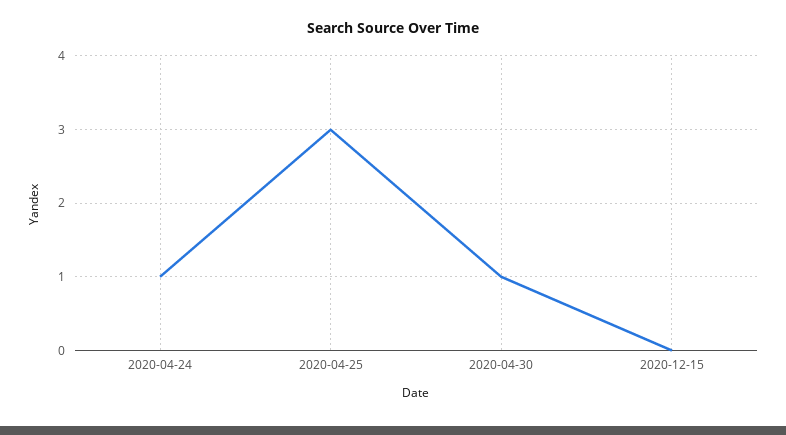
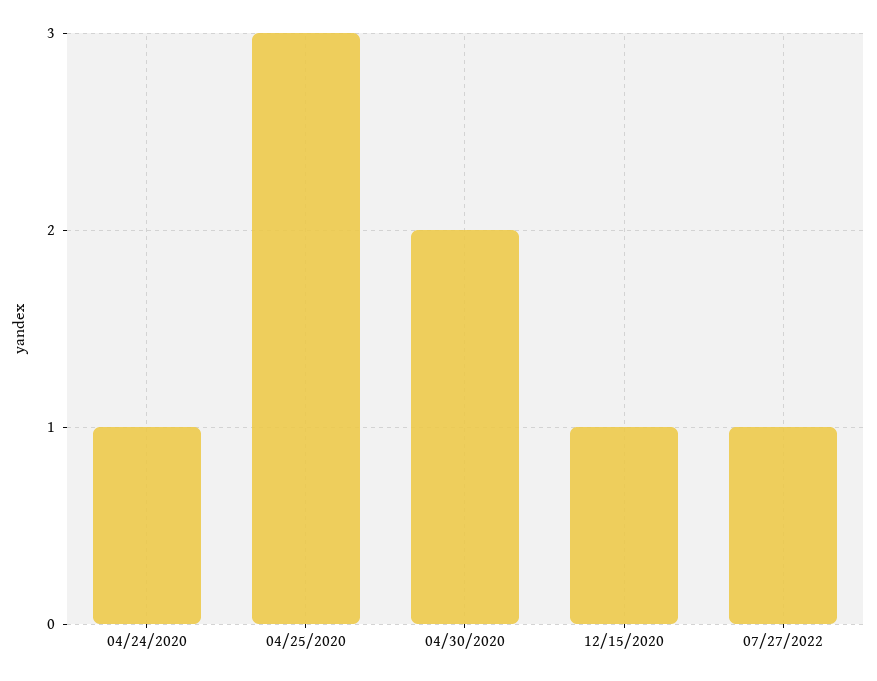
2020-04-30: 1 -> 2
2020-12-15: 0 -> 1
07/27/2022: none -> 1

